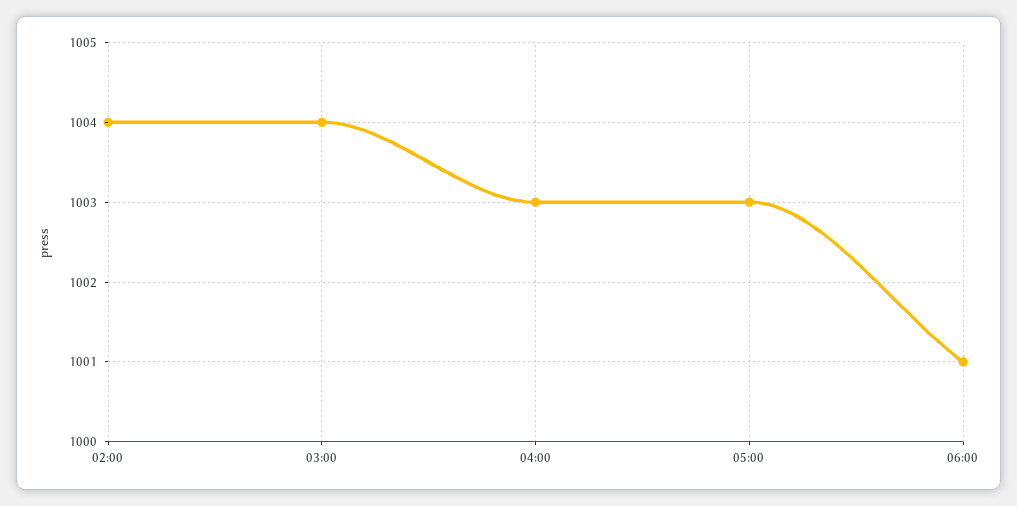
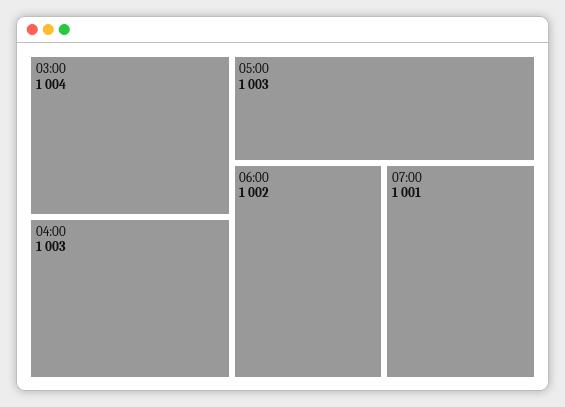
02:00: 1004 -> none
06:00: 1001 -> 1002
07:00: none -> 1001

